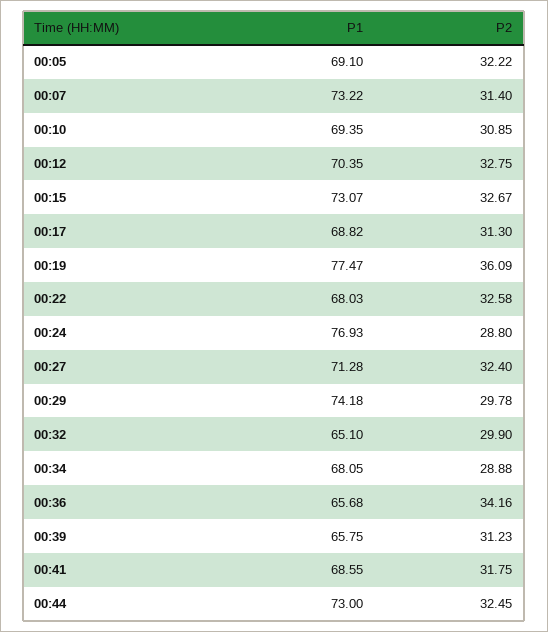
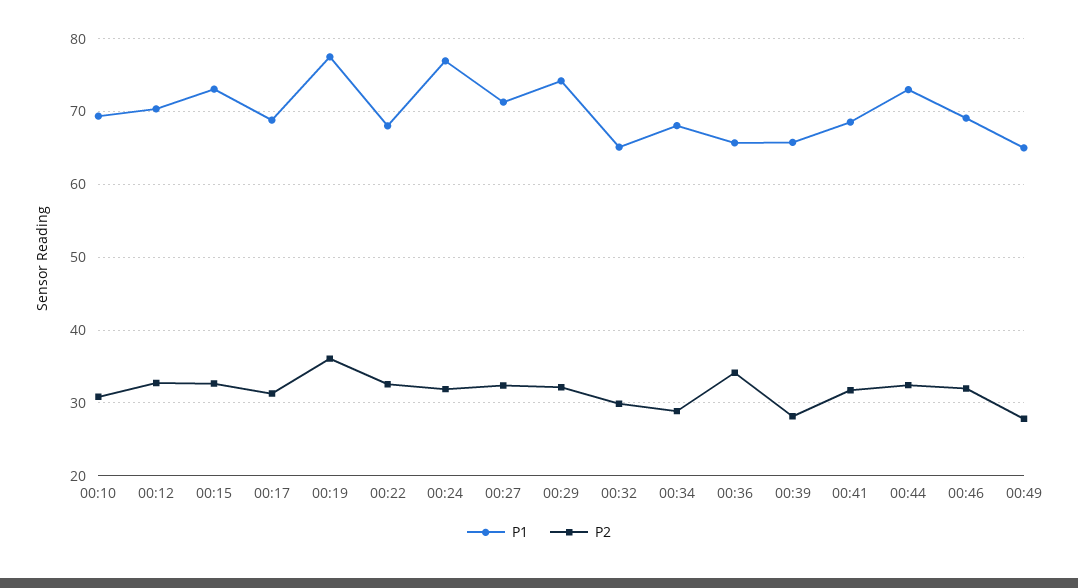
P1, 00:05: 69.1 -> none
P2, 00:05: 32.22 -> none
P1, 00:07: 73.22 -> none
P2, 00:07: 31.4 -> none
P2, 00:24: 28.8 -> 32
P2, 00:29: 29.78 -> 32
P2, 00:39: 31.23 -> 28
P1, 00:46: none -> 69
P2, 00:46: none -> 32
P1, 00:49: none -> 65
P2, 00:49: none -> 28

